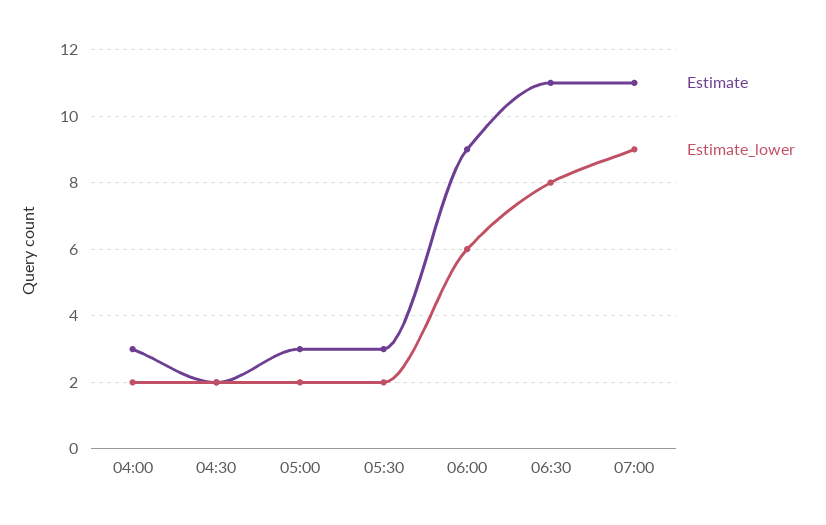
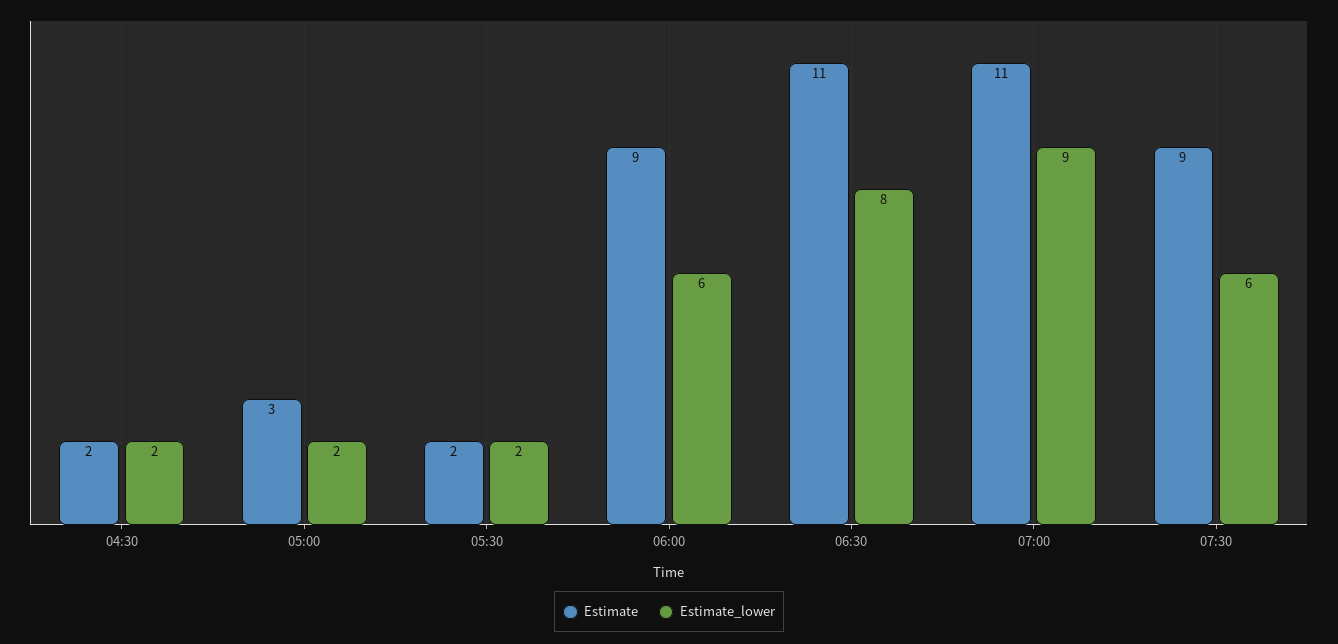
Estimate, 04:00: 3 -> none
Estimate_lower, 04:00: 2 -> none
Estimate, 05:30: 3 -> 2
Estimate, 07:30: none -> 9
Estimate_lower, 07:30: none -> 6

